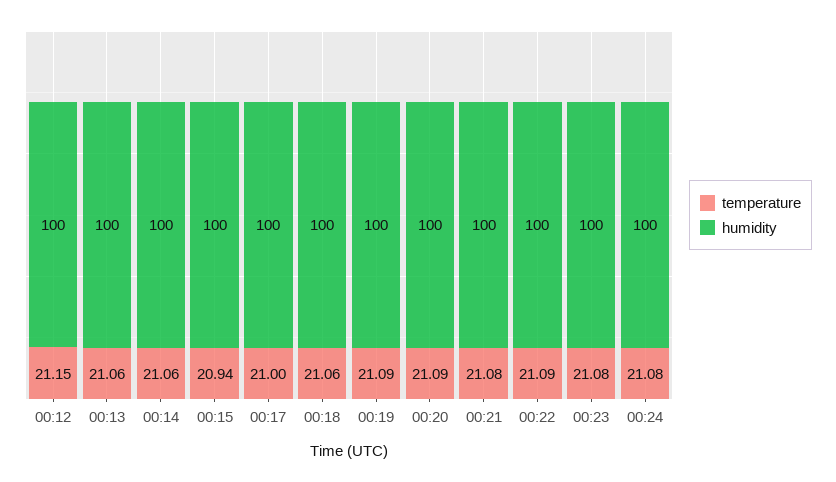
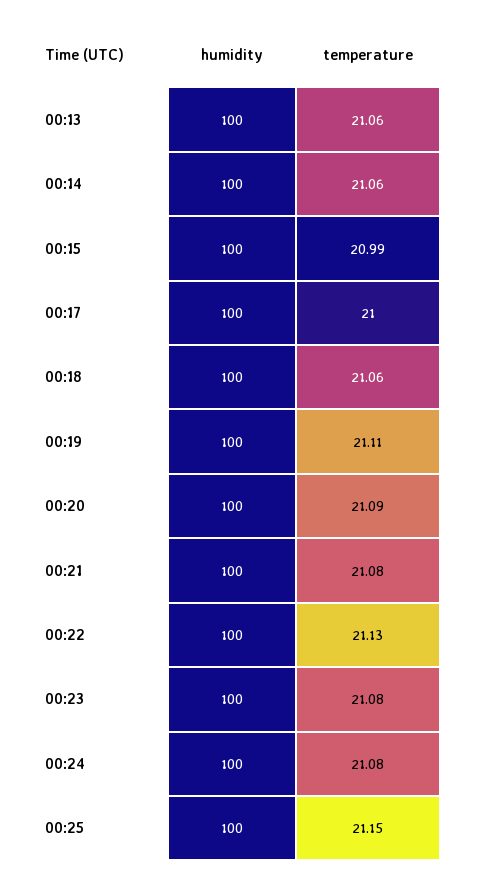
temperature, 00:12: 21.15 -> none
humidity, 00:12: 100 -> none
temperature, 00:15: 20.94 -> 20.99
temperature, 00:19: 21.09 -> 21.11
temperature, 00:22: 21.09 -> 21.13
humidity, 00:25: none -> 100
temperature, 00:25: none -> 21.15

